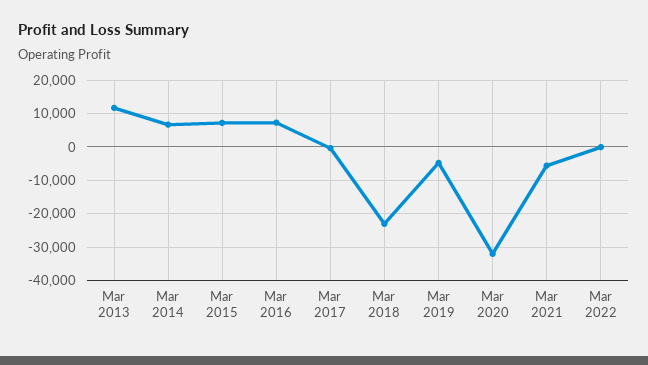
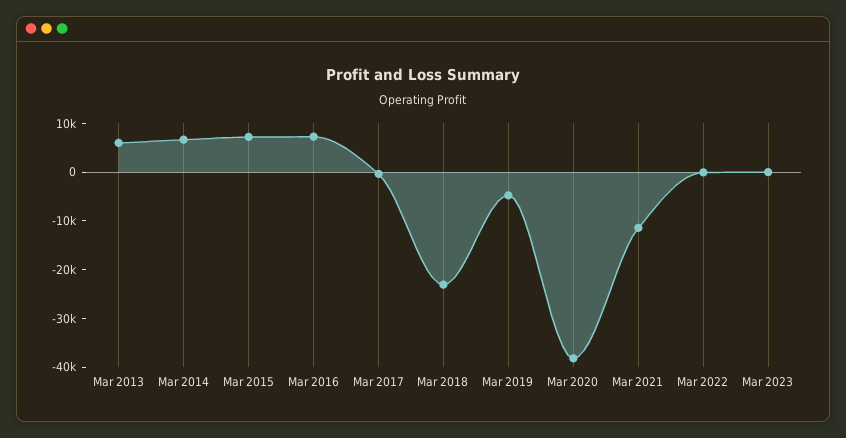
Mar 2013: 12000 -> 6000
Mar 2020: -32000 -> -38000
Mar 2021: -6000 -> -12000
Mar 2023: none -> 0

